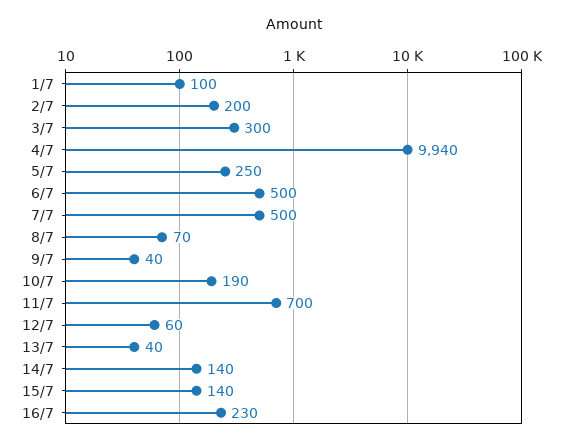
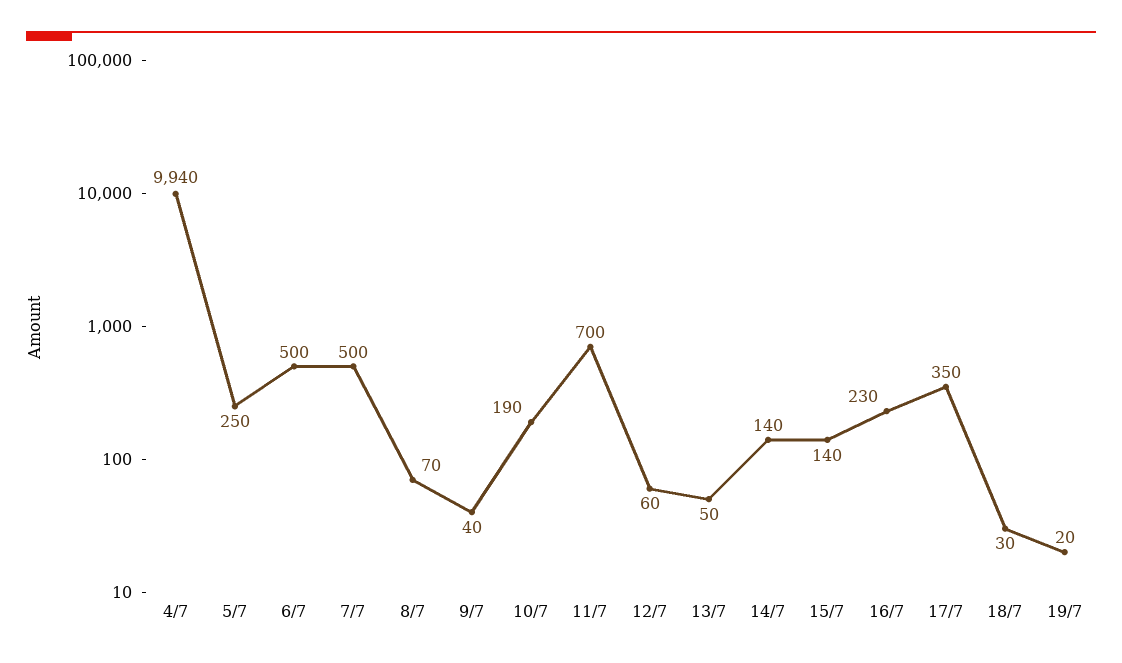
1/7: 100 -> none
2/7: 200 -> none
3/7: 300 -> none
13/7: 40 -> 50
17/7: none -> 350
18/7: none -> 30
19/7: none -> 20

